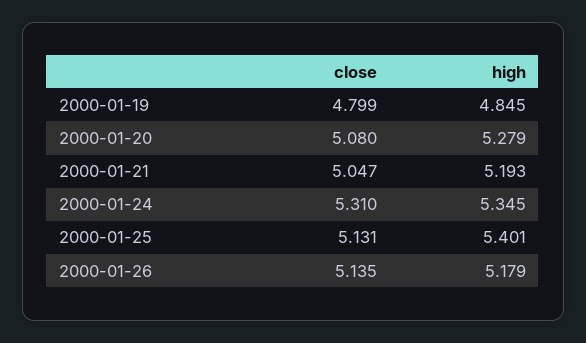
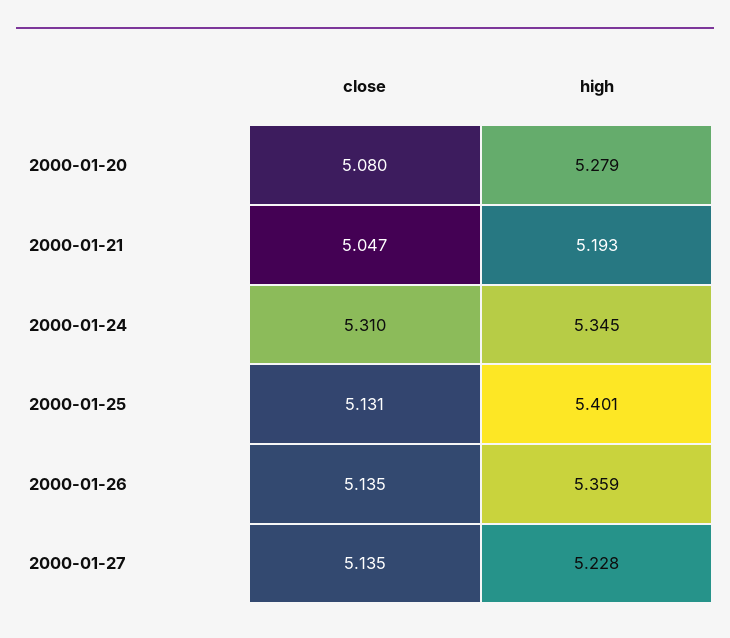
close, 2000-01-19: 4.799 -> none
high, 2000-01-19: 4.845 -> none
high, 2000-01-26: 5.179 -> 5.359
close, 2000-01-27: none -> 5.135
high, 2000-01-27: none -> 5.228

